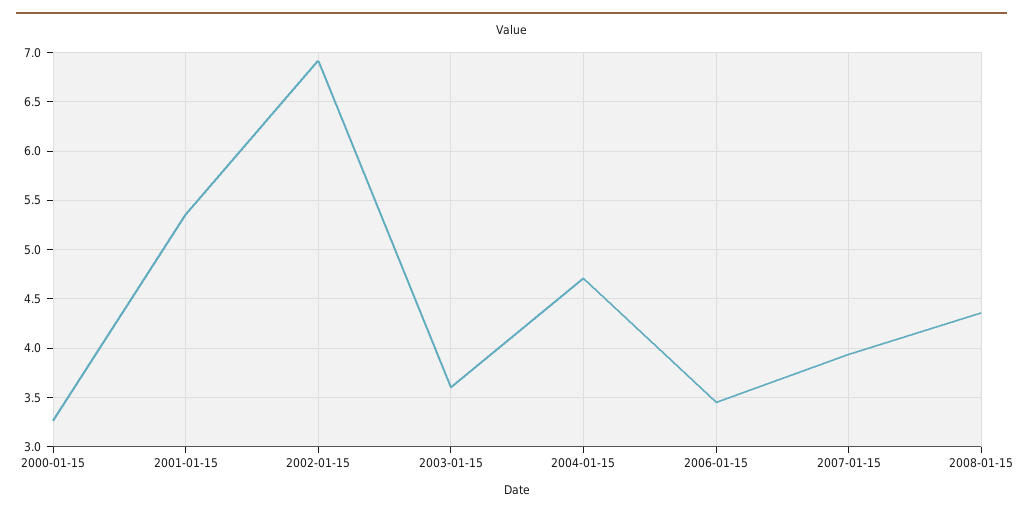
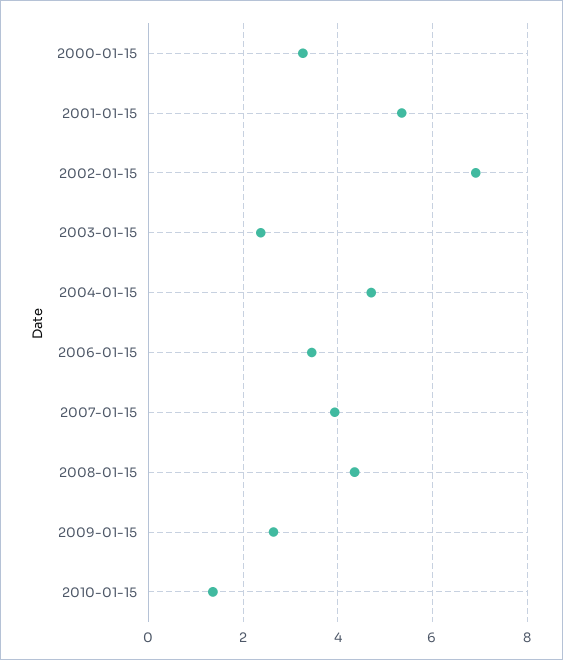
2003-01-15: 3.6 -> 2.4
2009-01-15: none -> 2.6
2010-01-15: none -> 1.4

